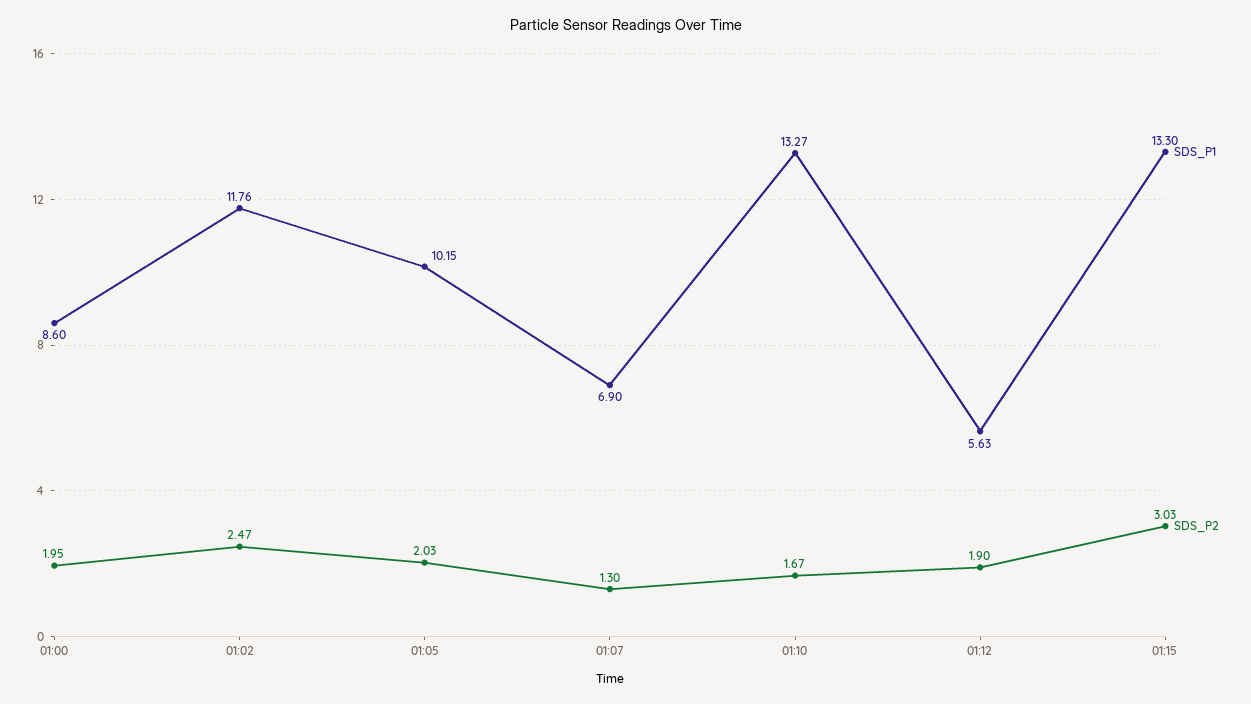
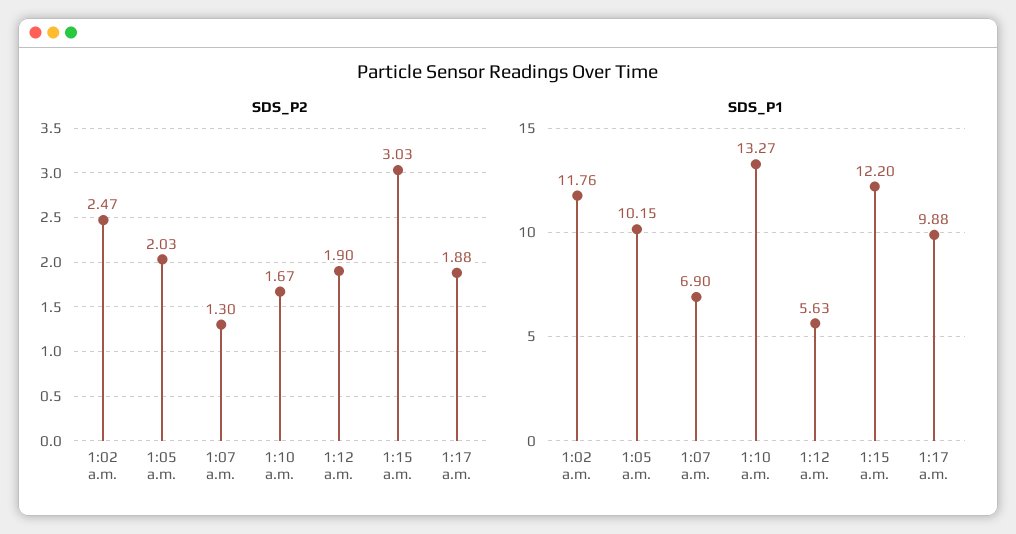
SDS_P1, 01:00: 8.6 -> none
SDS_P2, 01:00: 1.95 -> none
SDS_P1, 01:15: 13.3 -> 12.2
SDS_P2, 1:17 a.m.: none -> 1.88
SDS_P1, 1:17 a.m.: none -> 9.88

